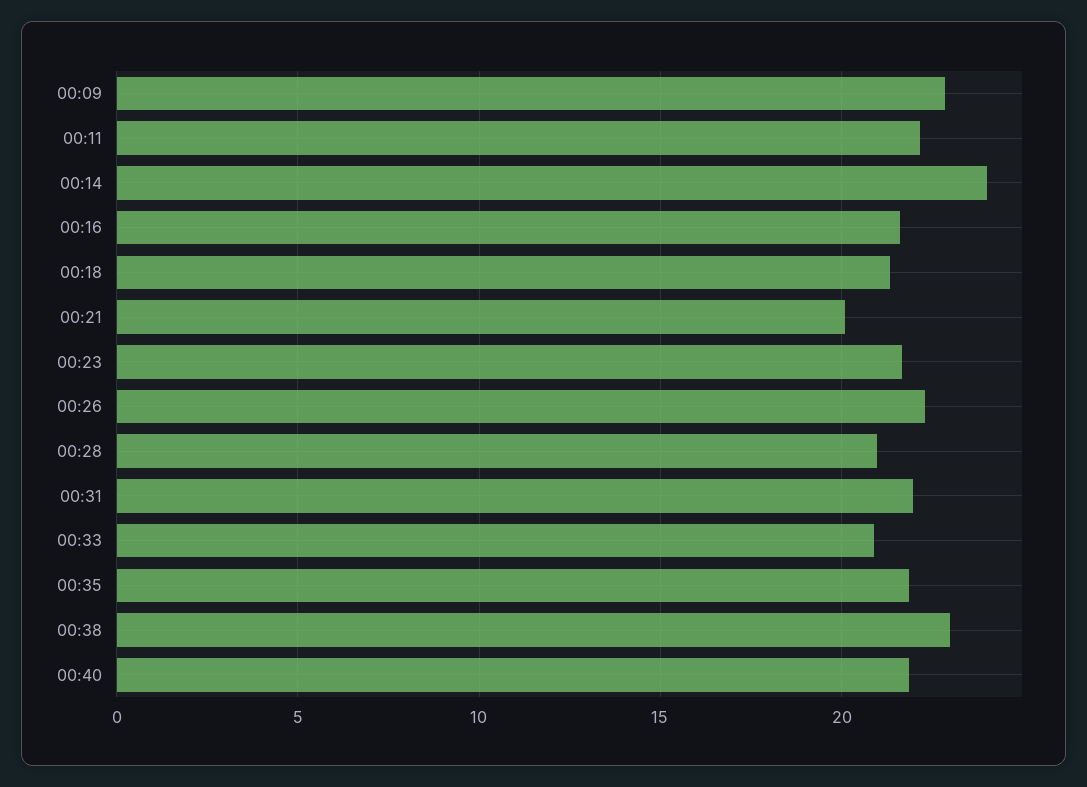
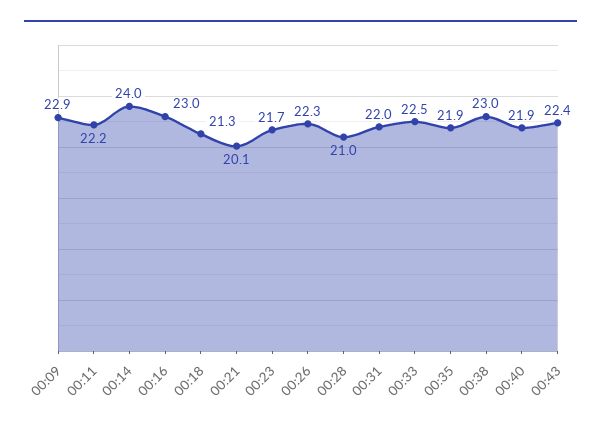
00:16: 21.5 -> 23
00:33: 21 -> 22.5
00:43: none -> 22.4

